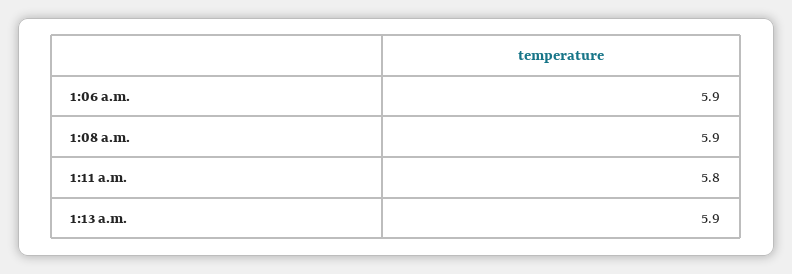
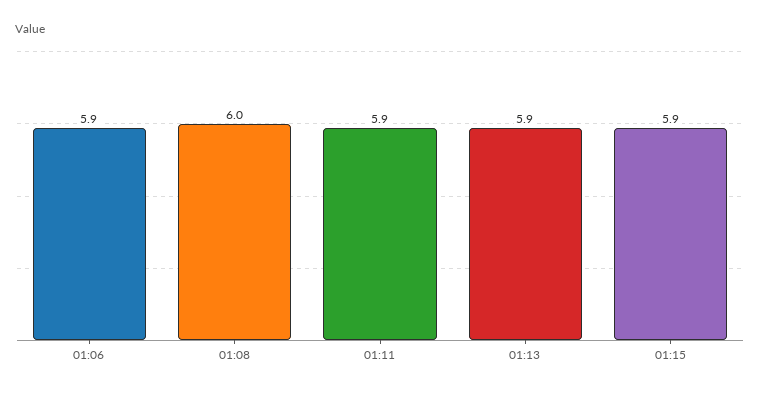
1:08 a.m.: 5.9 -> 6
1:11 a.m.: 5.8 -> 5.9
01:15: none -> 5.9

